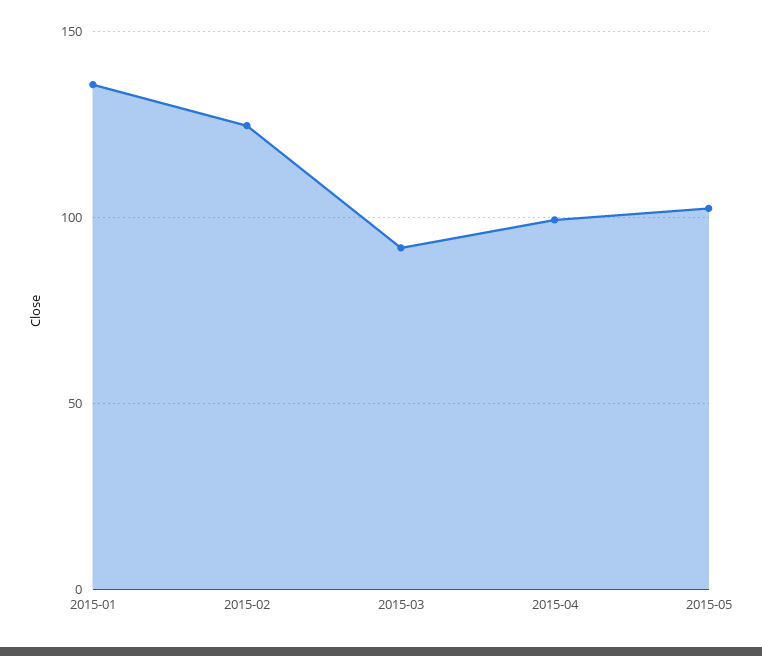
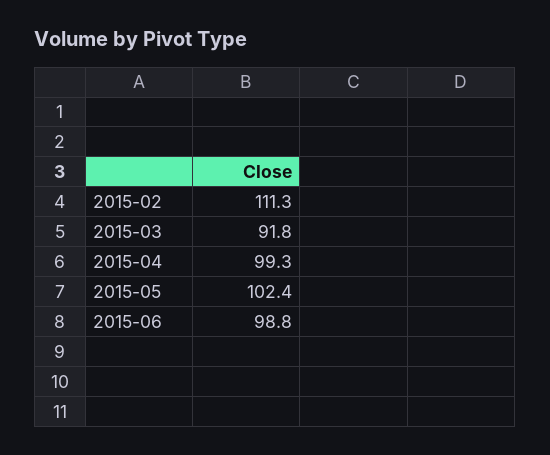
2015-01: 135 -> none
2015-02: 125 -> 111.3
2015-06: none -> 98.8

